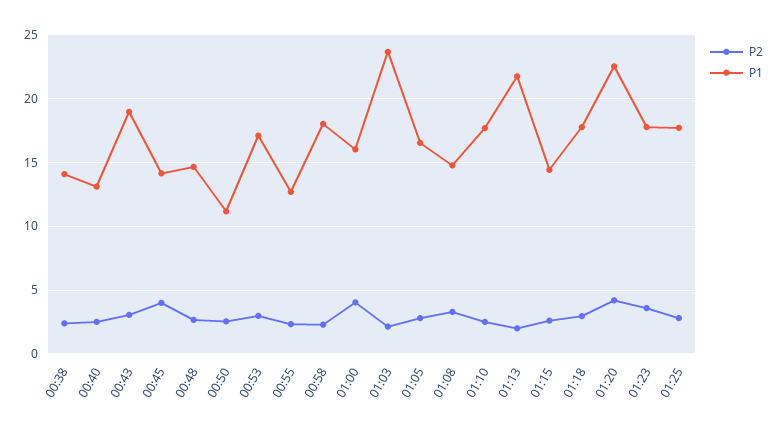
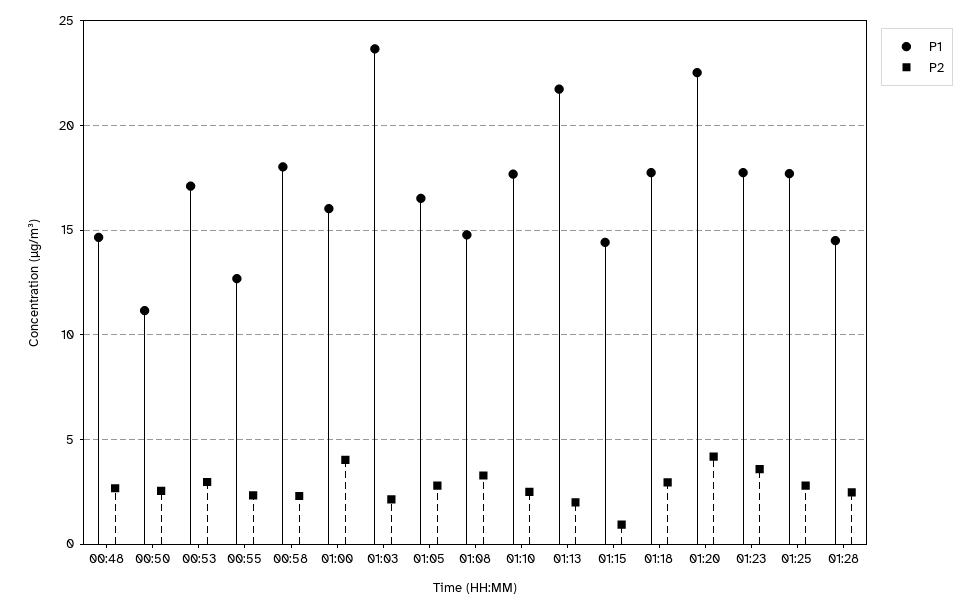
P2, 00:38: 2.5 -> none
P1, 00:38: 14 -> none
P2, 00:40: 2.5 -> none
P1, 00:40: 13 -> none
P2, 00:43: 3 -> none
P1, 00:43: 19 -> none
P2, 00:45: 4 -> none
P1, 00:45: 14 -> none
P2, 01:15: 2.5 -> 1
P1, 01:28: none -> 14.5
P2, 01:28: none -> 2.5

